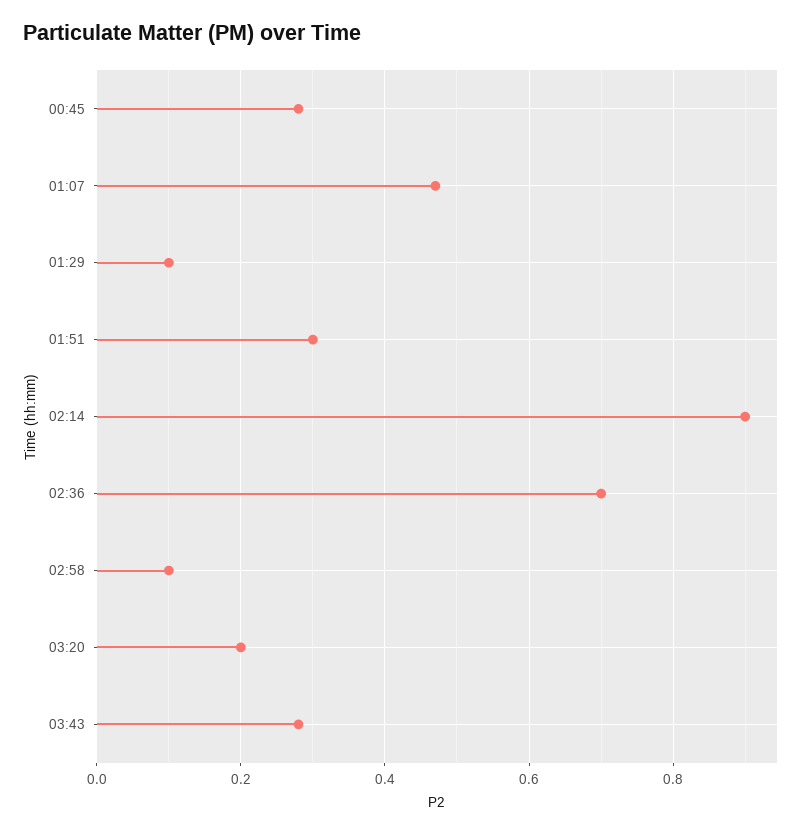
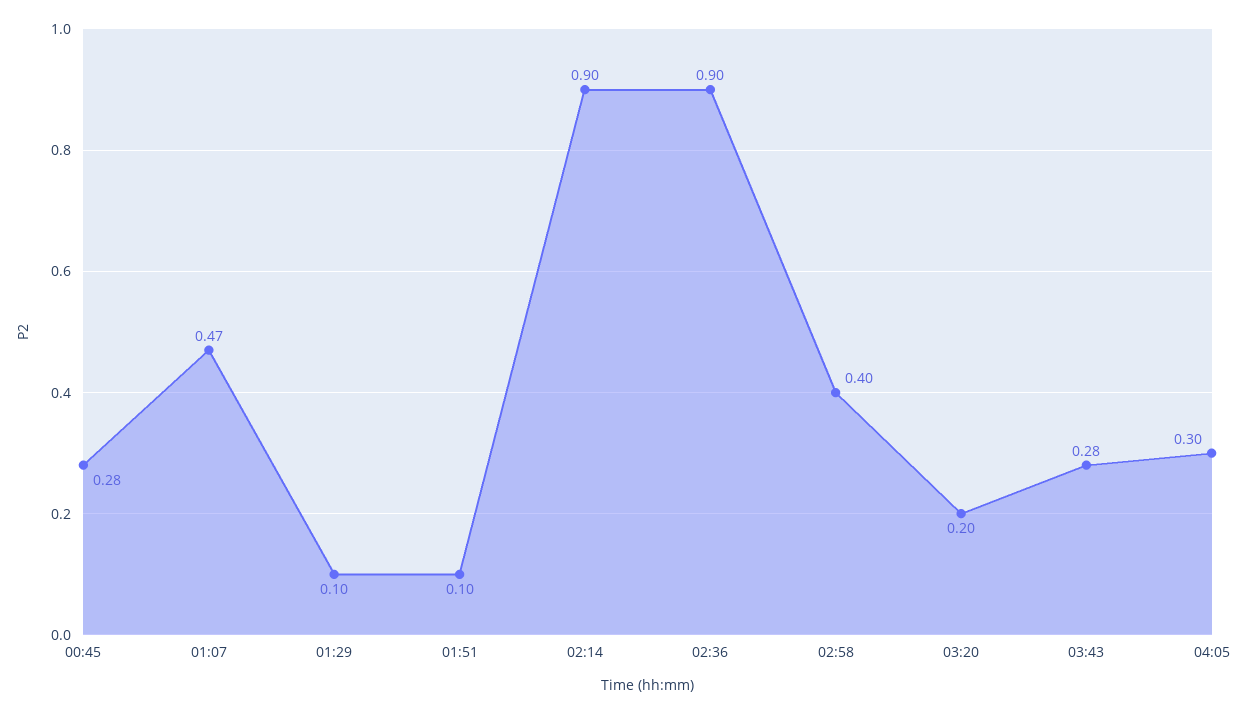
01:51: 0.3 -> 0.1
02:36: 0.7 -> 0.9
02:58: 0.1 -> 0.4
04:05: none -> 0.3

